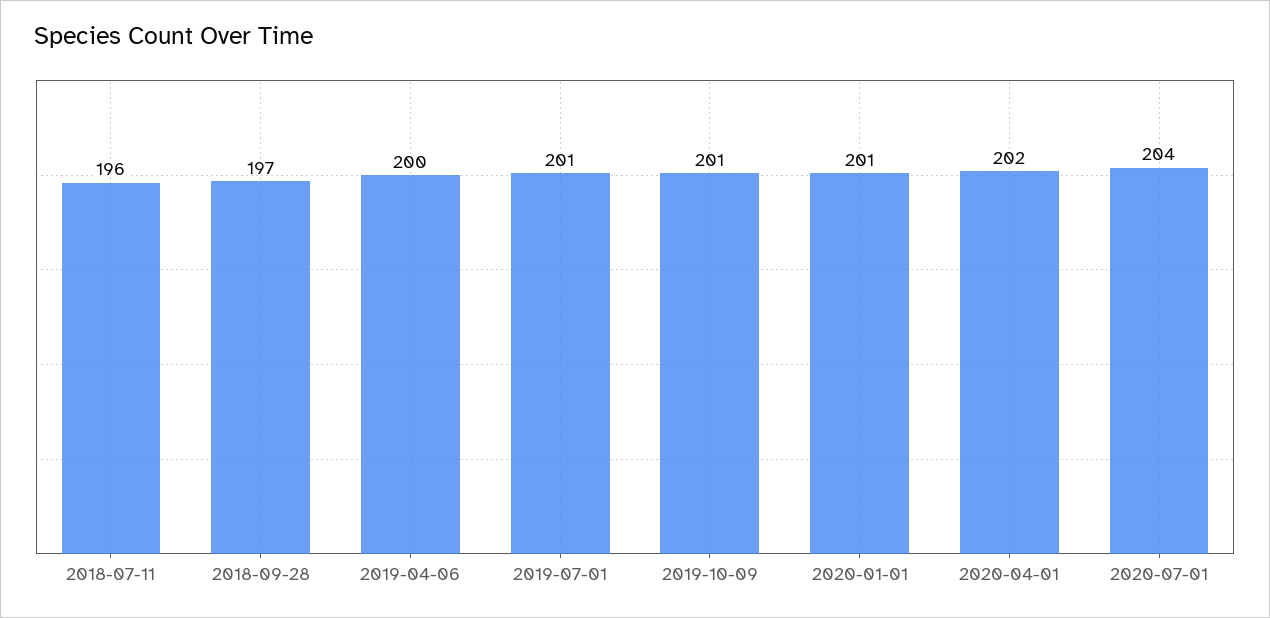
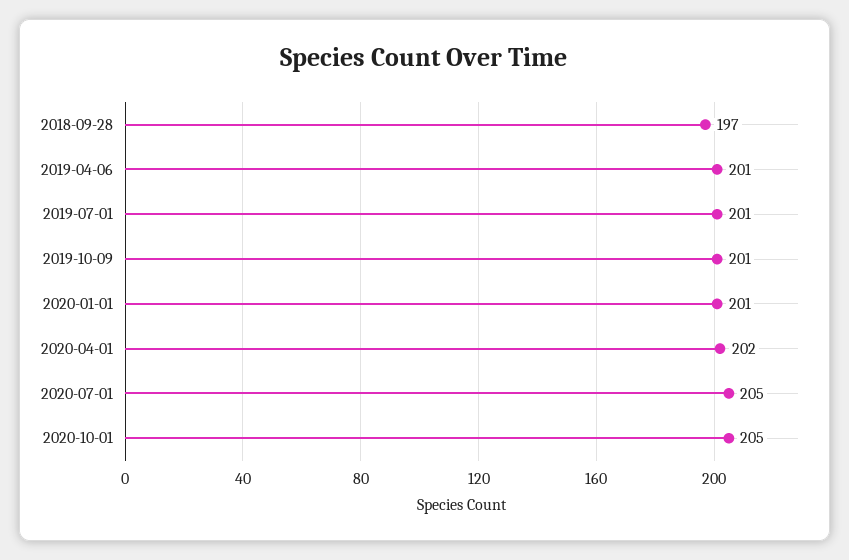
2018-07-11: 196 -> none
2019-04-06: 200 -> 201
2020-07-01: 204 -> 205
2020-10-01: none -> 205

